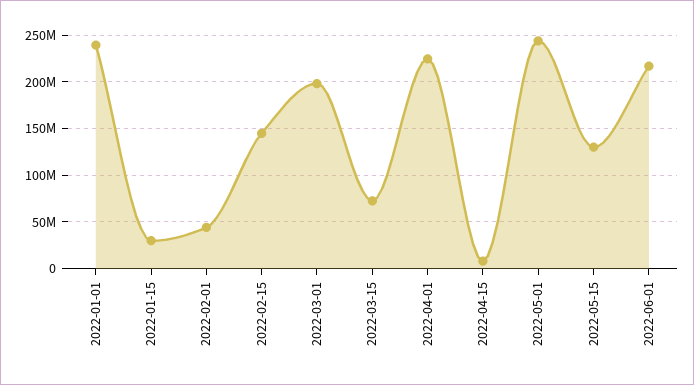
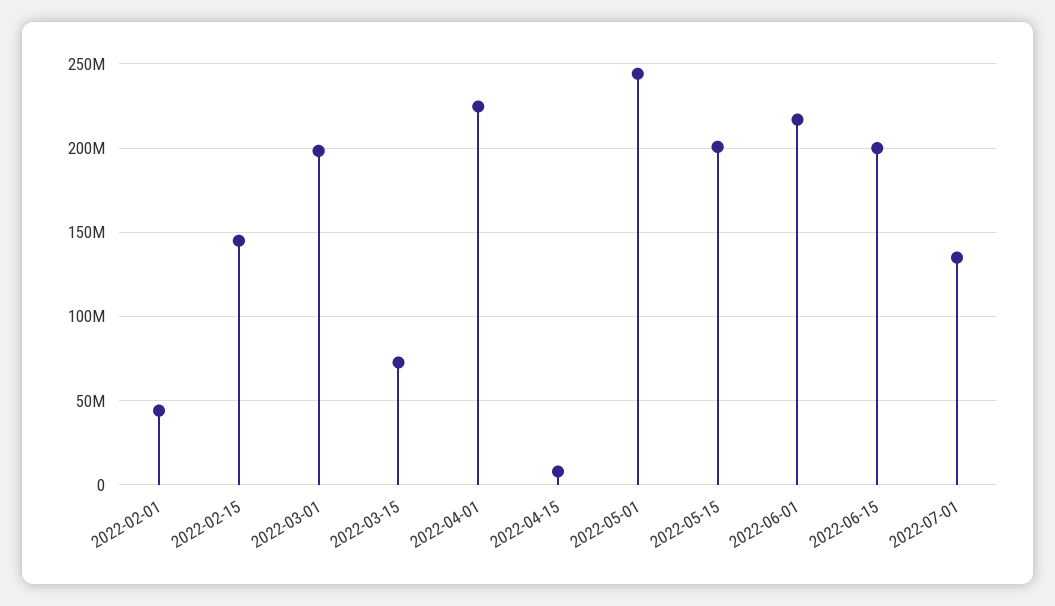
2022-01-01: 240000000 -> none
2022-01-15: 30000000 -> none
2022-05-15: 130000000 -> 200000000
2022-06-15: none -> 200000000
2022-07-01: none -> 135000000

